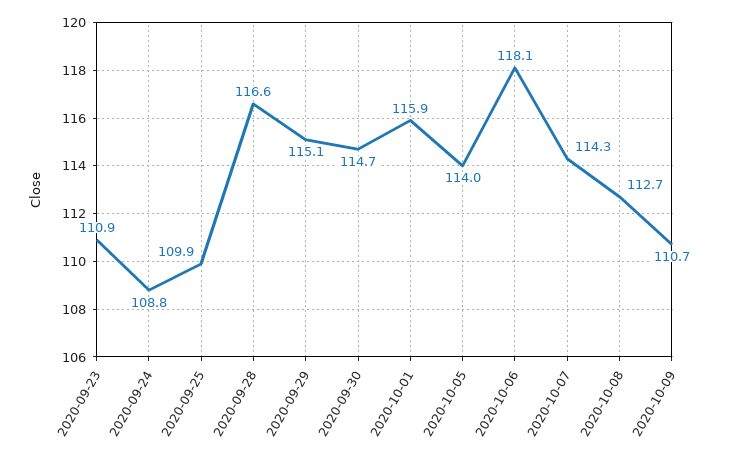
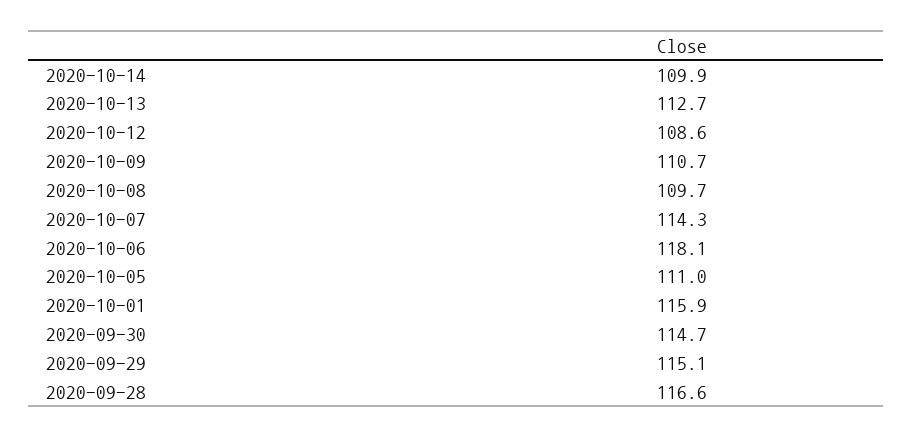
2020-09-23: 110.9 -> none
2020-09-24: 108.8 -> none
2020-09-25: 109.9 -> none
2020-10-05: 114 -> 111
2020-10-08: 112.7 -> 109.7
2020-10-14: none -> 109.9
2020-10-13: none -> 112.7
2020-10-12: none -> 108.6

